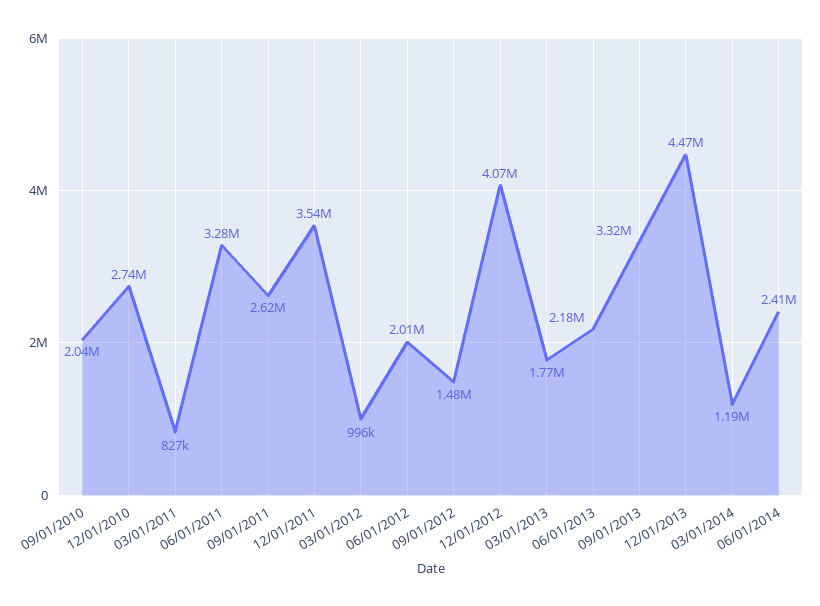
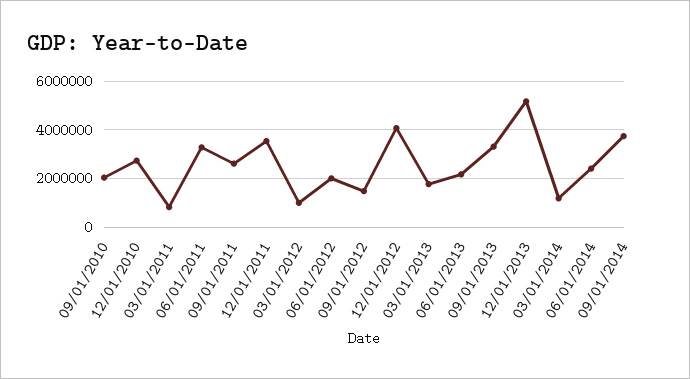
12/01/2013: 4470000 -> 5250000
09/01/2014: none -> 3750000

